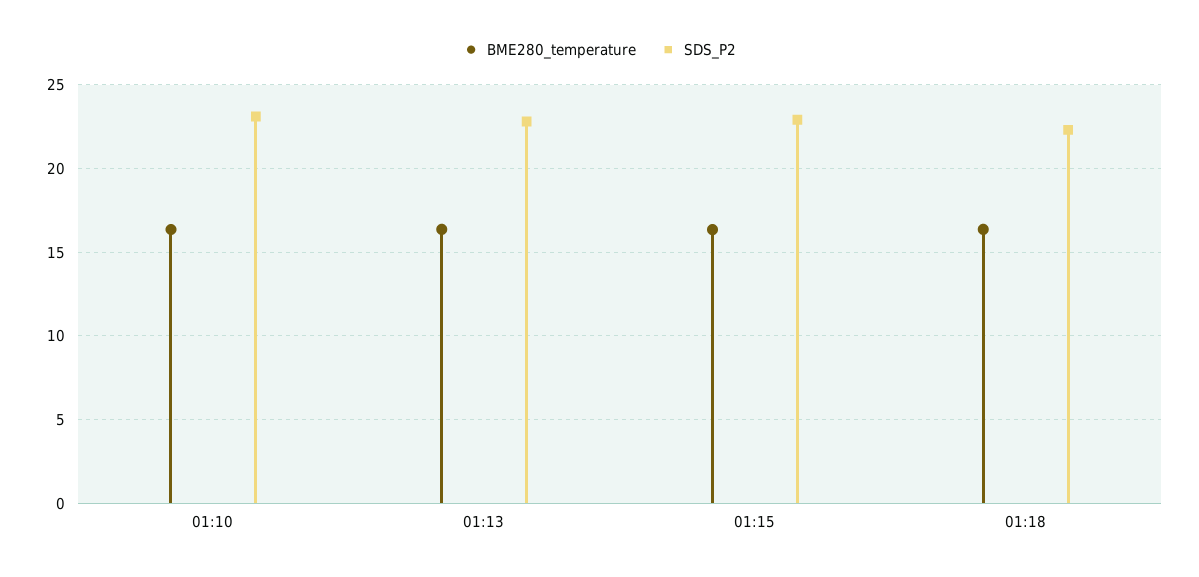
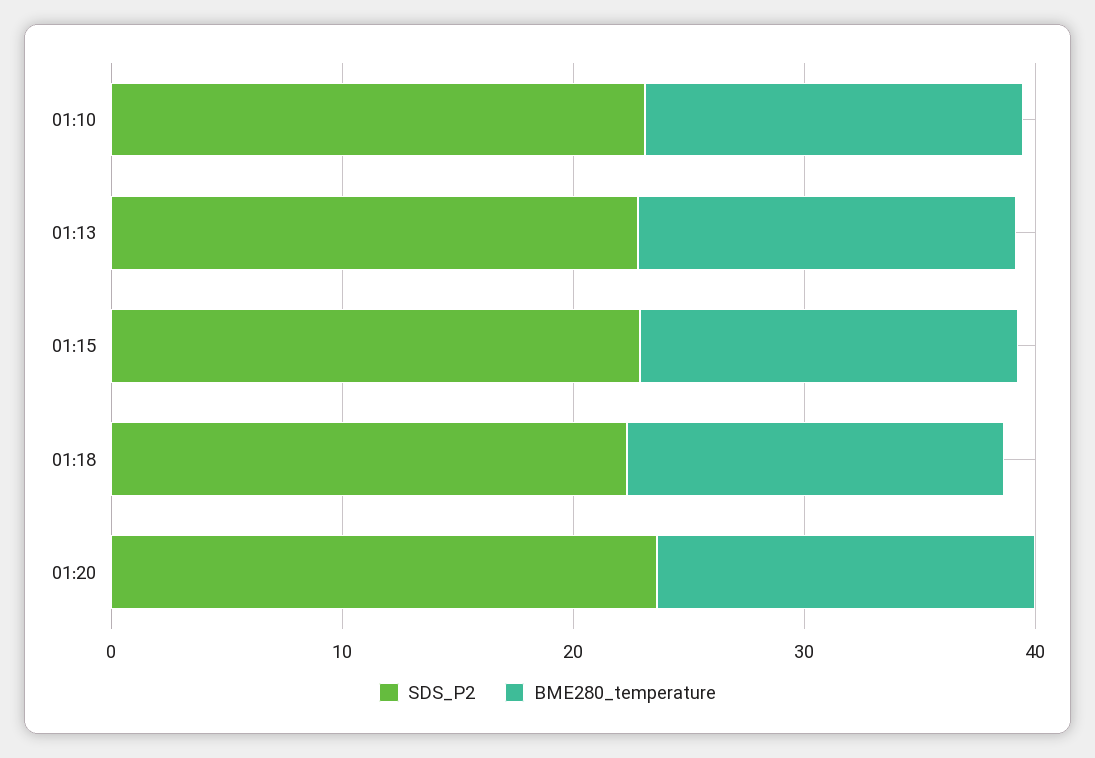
SDS_P2, 01:20: none -> 24
BME280_temperature, 01:20: none -> 16

